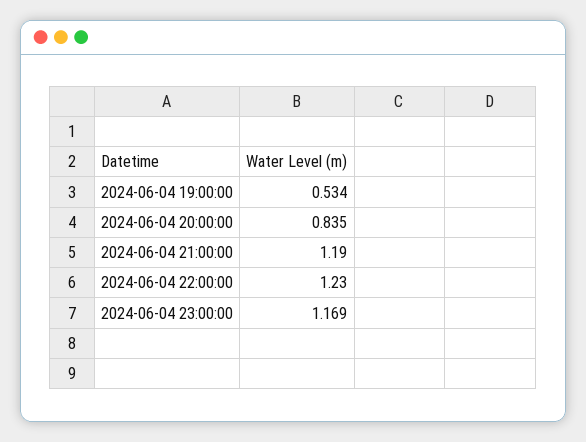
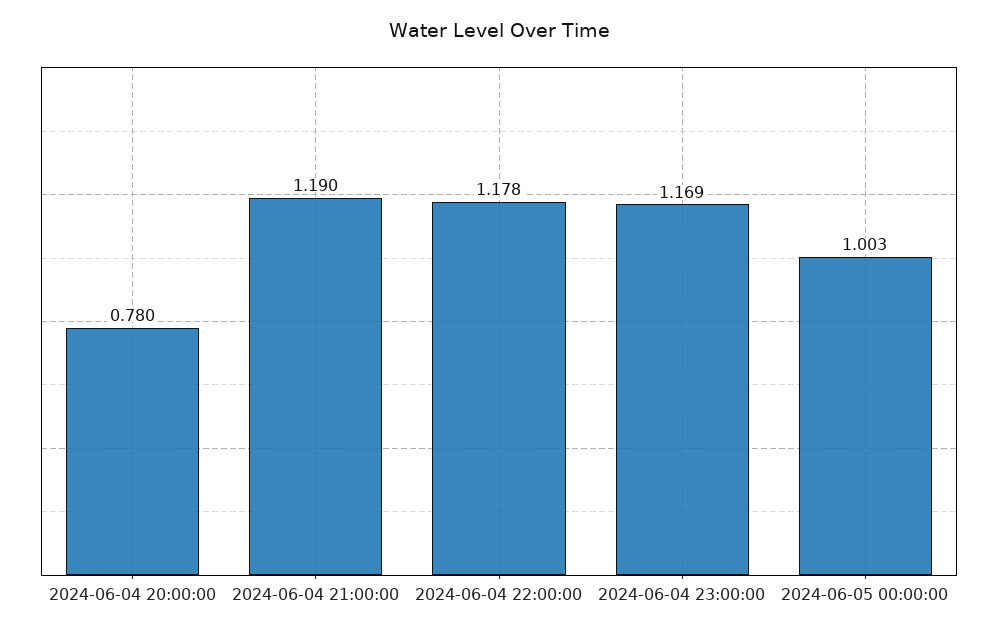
2024-06-04 19:00:00: 0.534 -> none
2024-06-04 20:00:00: 0.835 -> 0.78
2024-06-04 22:00:00: 1.23 -> 1.178
2024-06-05 00:00:00: none -> 1.003

